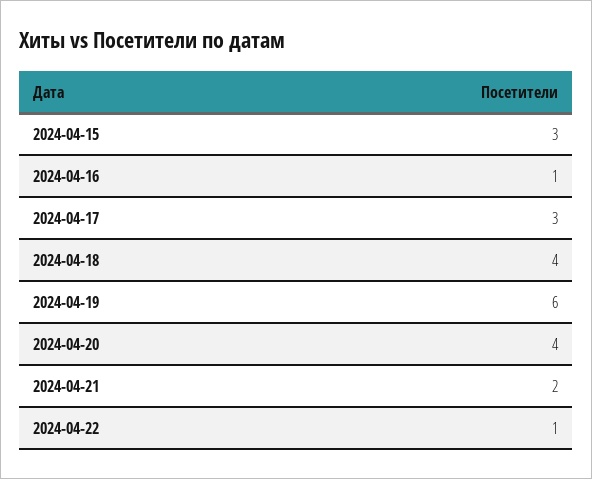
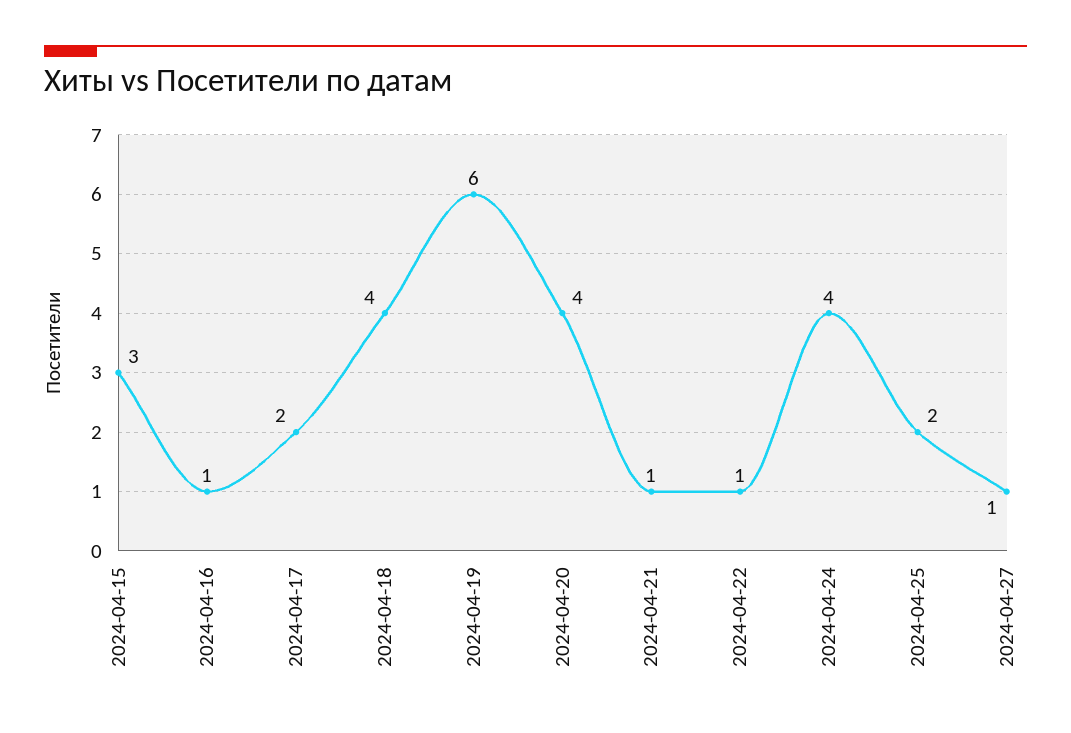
2024-04-17: 3 -> 2
2024-04-21: 2 -> 1
2024-04-24: none -> 4
2024-04-25: none -> 2
2024-04-27: none -> 1

